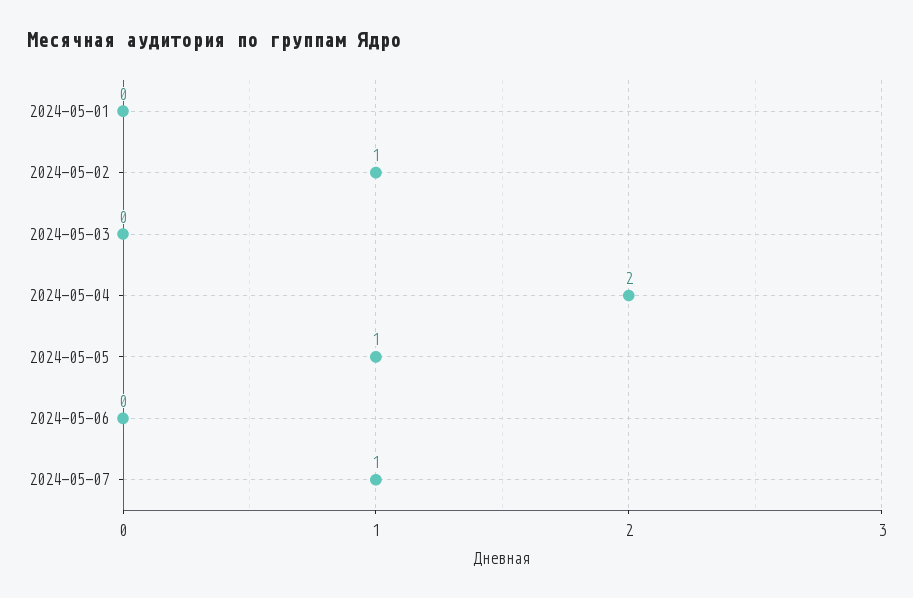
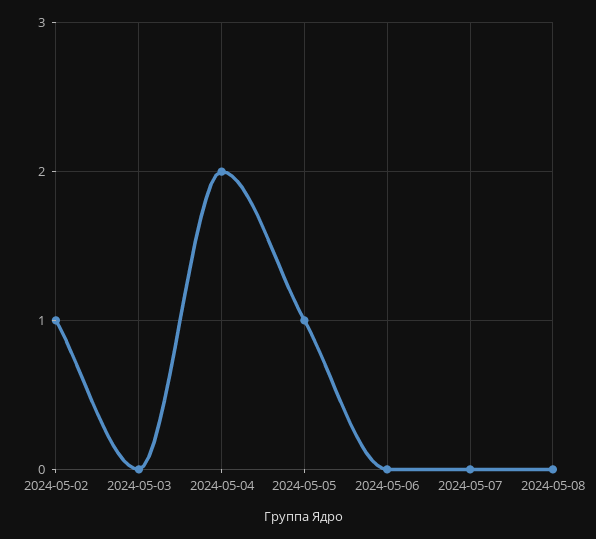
2024-05-01: 0 -> none
2024-05-07: 1 -> 0
2024-05-08: none -> 0

